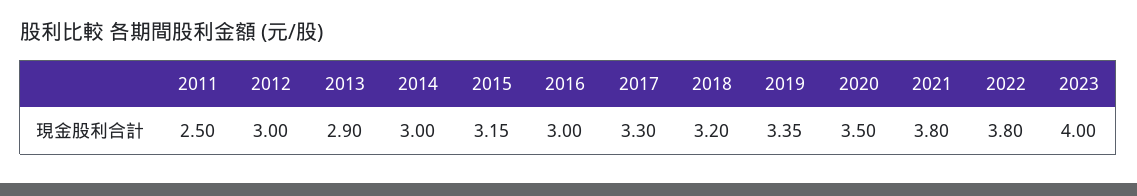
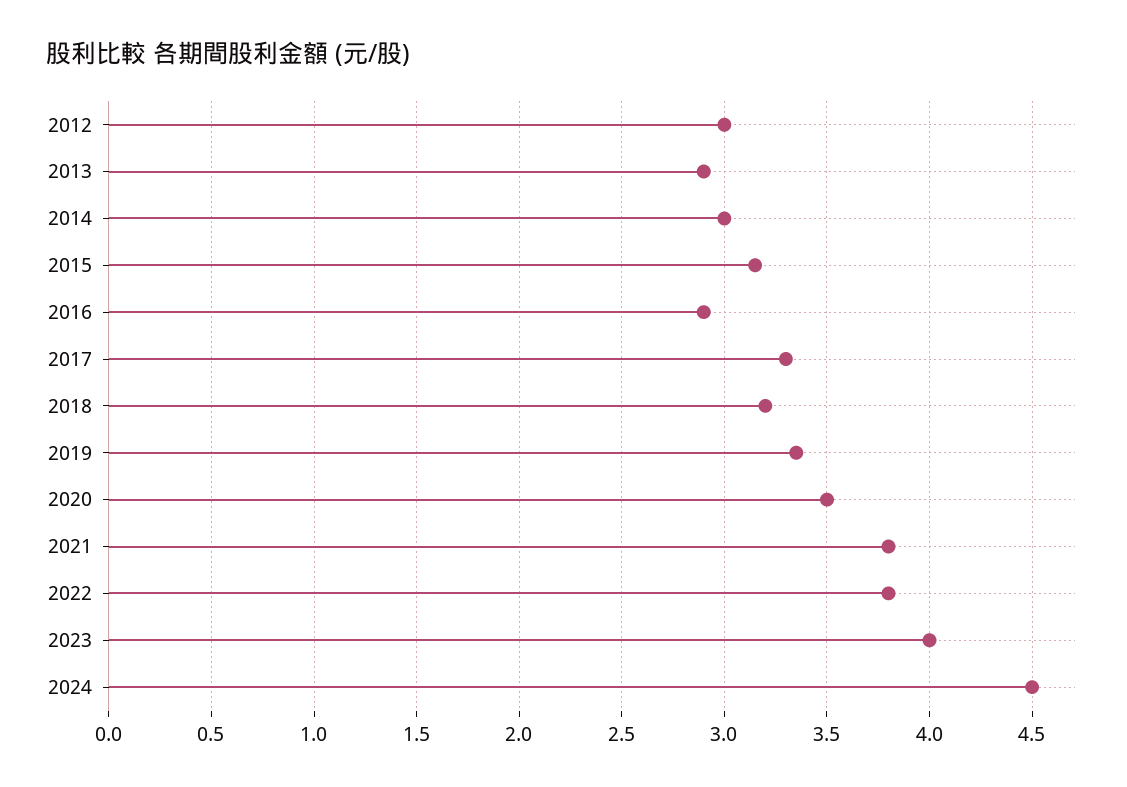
2011: 2.5 -> none
2016: 3 -> 2.9
2024: none -> 4.5

